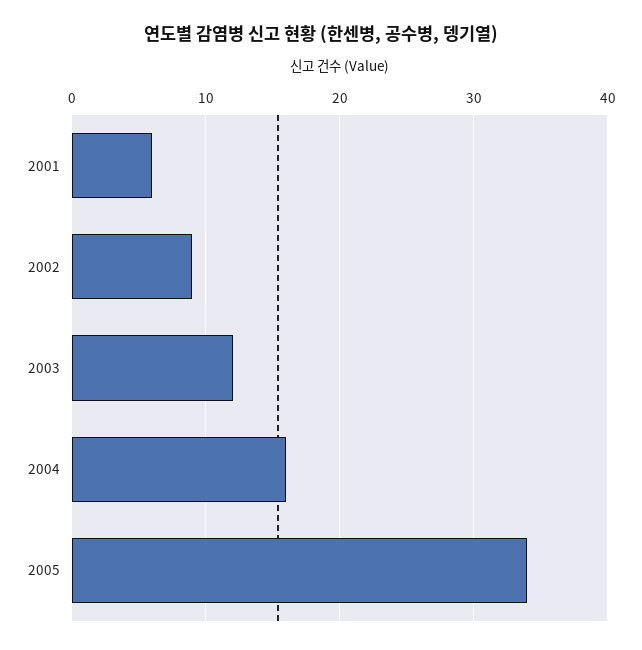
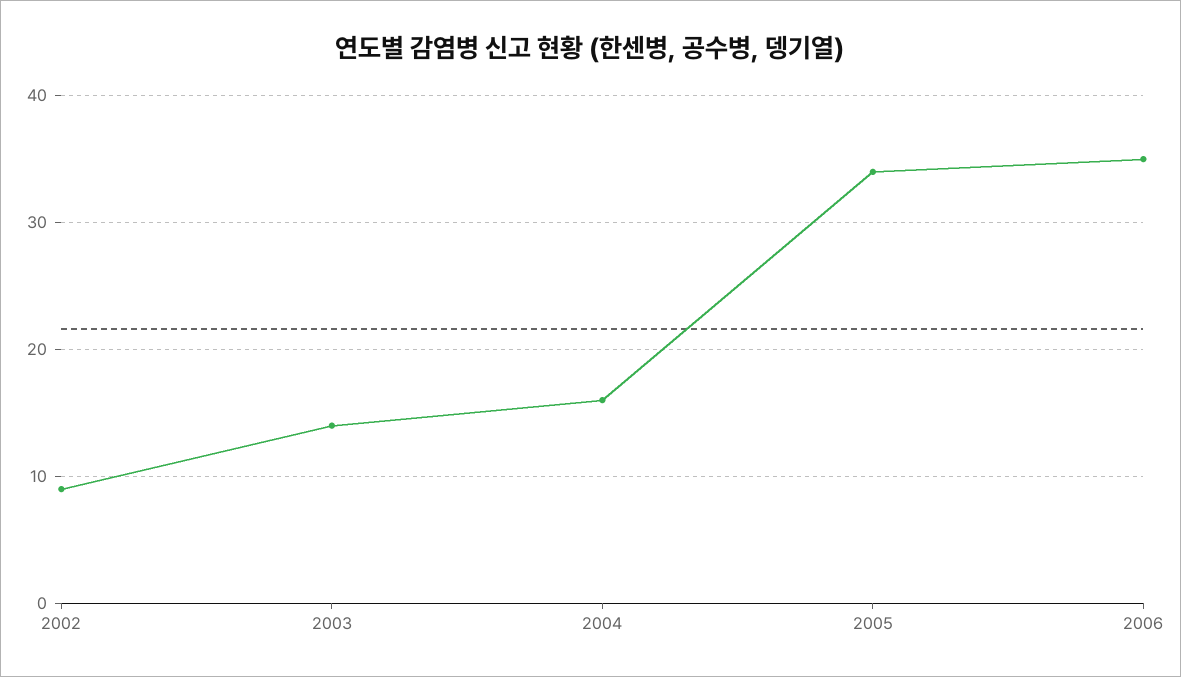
2001: 6 -> none
2003: 12 -> 14
2006: none -> 35

